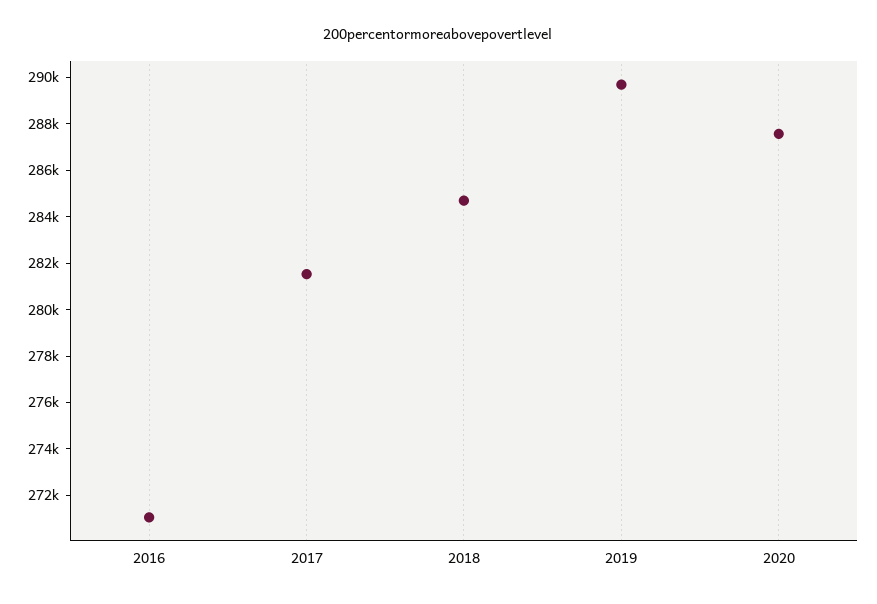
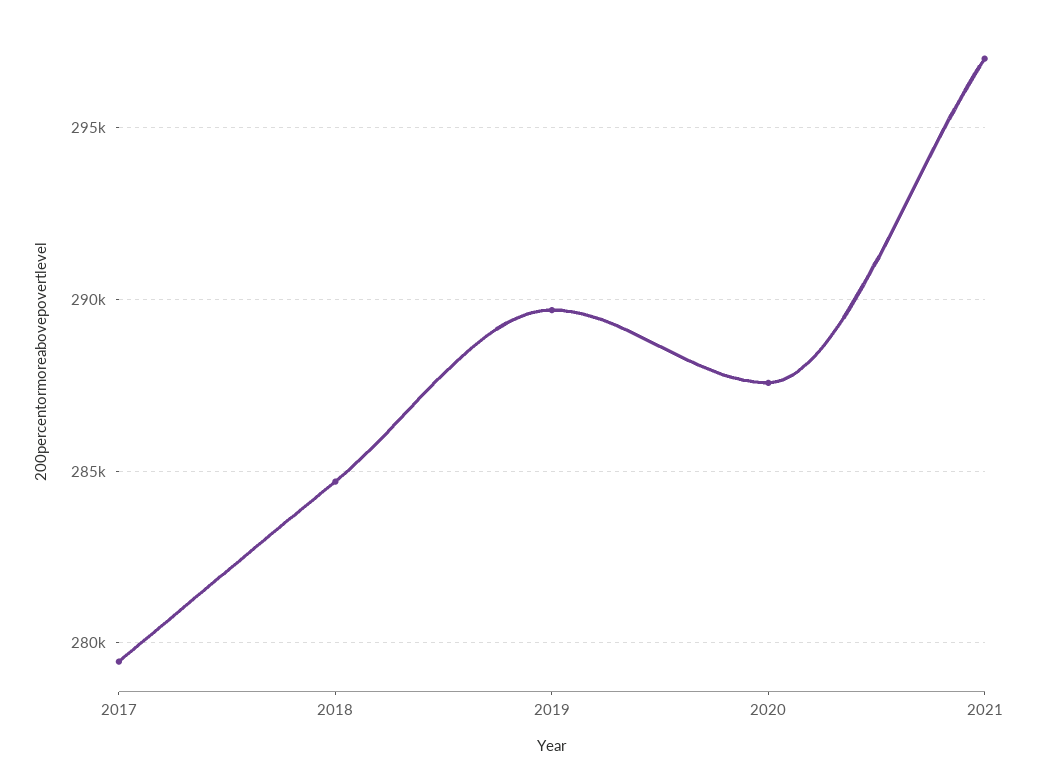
2016: 271000 -> none
2017: 281500 -> 279500
2021: none -> 297000

